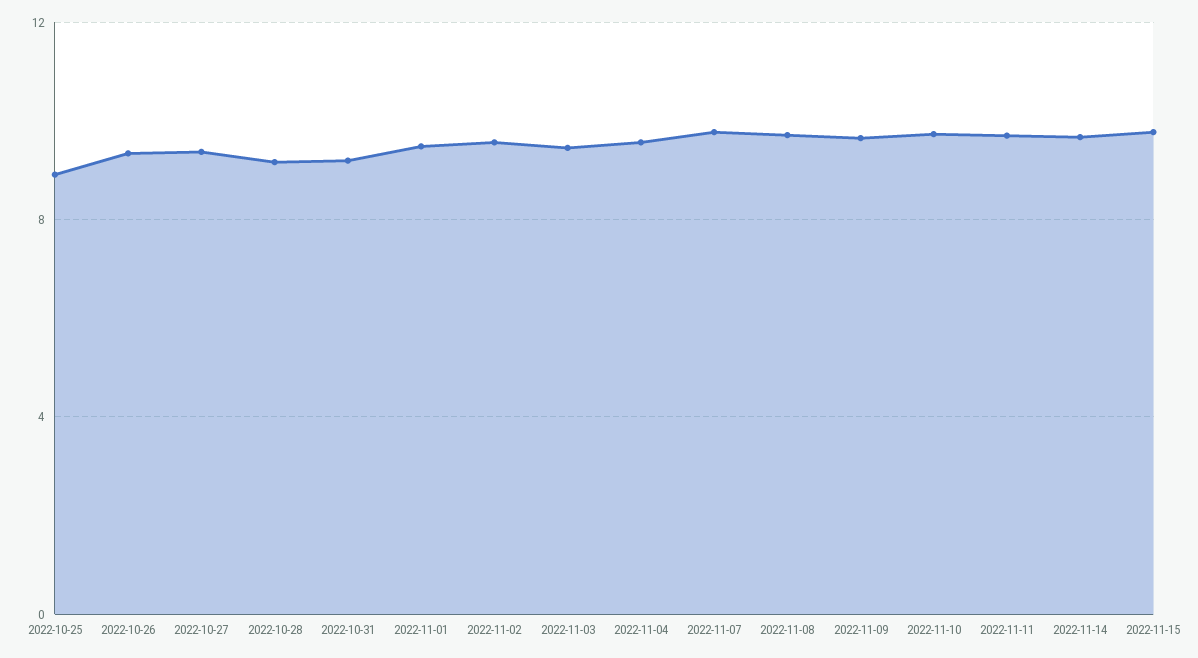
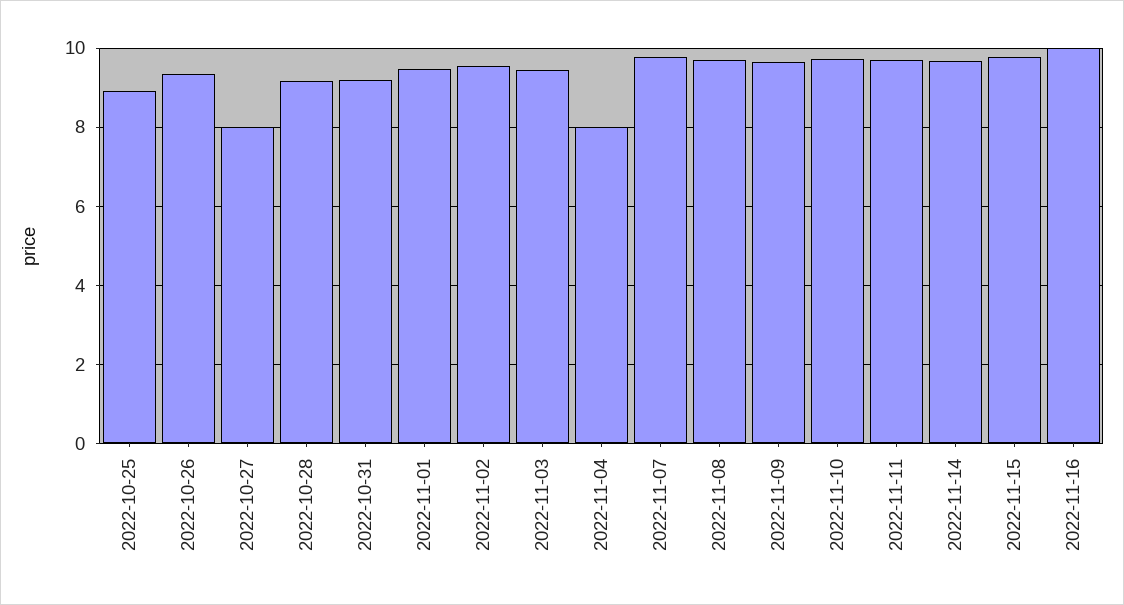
2022-10-27: 9.5 -> 8
2022-11-04: 9.5 -> 8
2022-11-16: none -> 10

